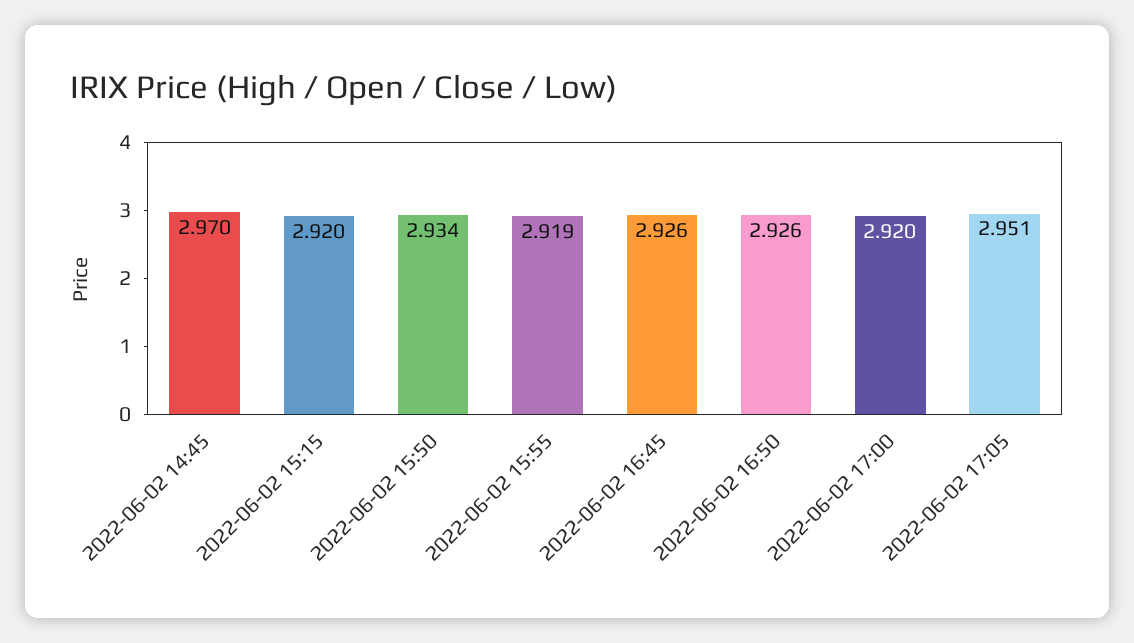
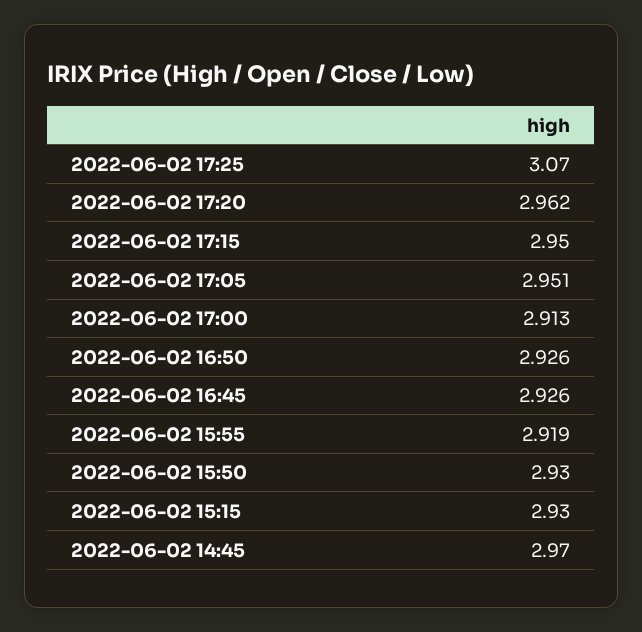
2022-06-02 15:15: 2.92 -> 2.93
2022-06-02 15:50: 2.934 -> 2.93
2022-06-02 17:00: 2.92 -> 2.913
2022-06-02 17:25: none -> 3.07
2022-06-02 17:20: none -> 2.962
2022-06-02 17:15: none -> 2.95

